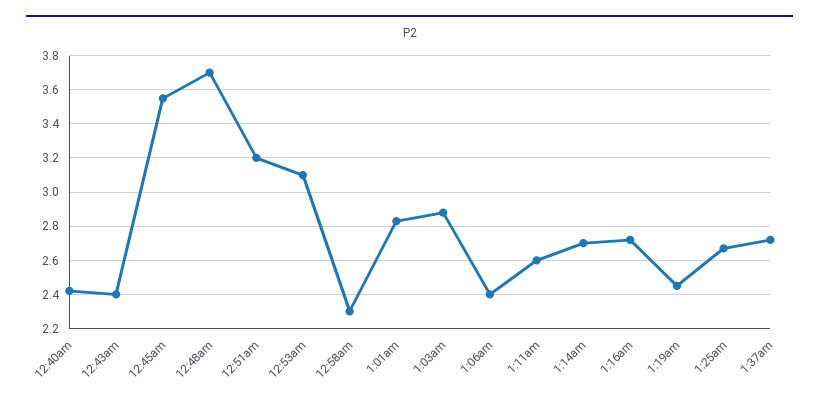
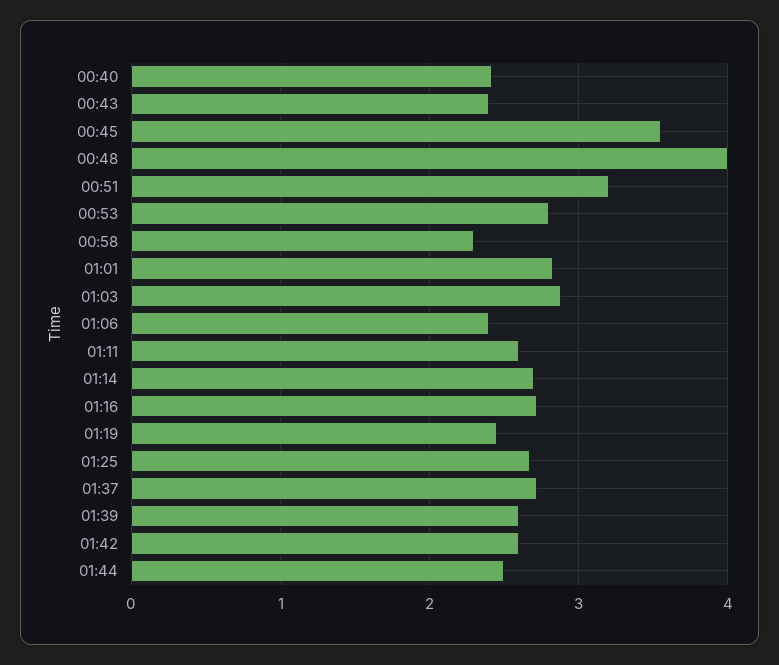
12:48am: 3.7 -> 4
12:53am: 3.1 -> 2.8
01:39: none -> 2.6
01:42: none -> 2.6
01:44: none -> 2.5

